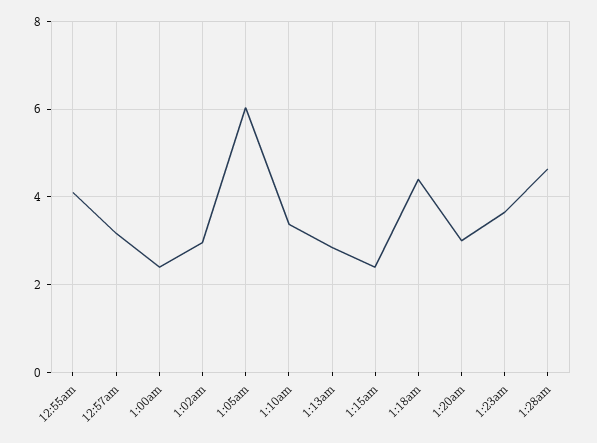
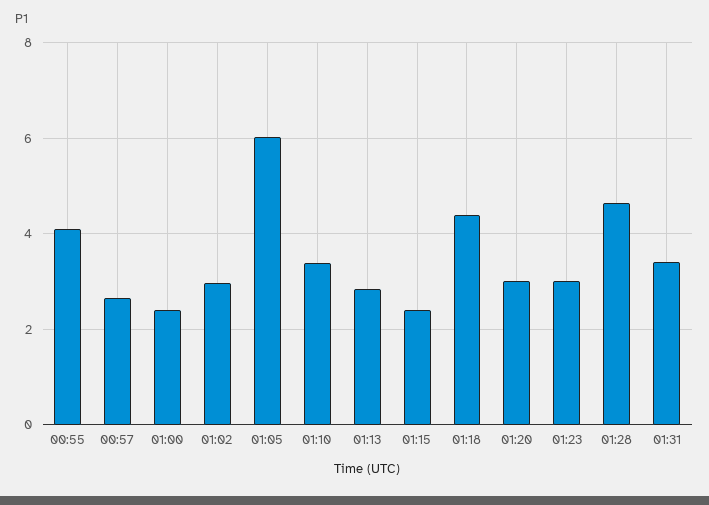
12:57am: 3.2 -> 2.6
1:23am: 3.6 -> 3
01:31: none -> 3.4

